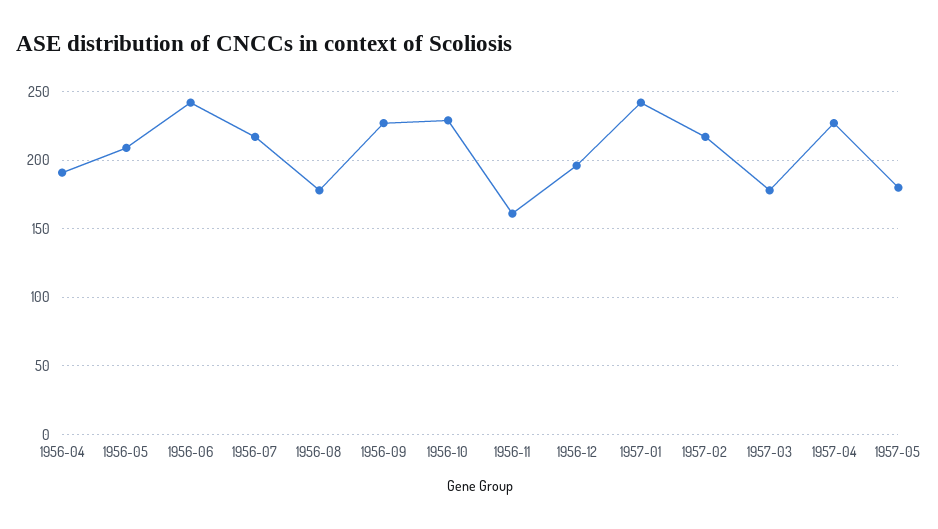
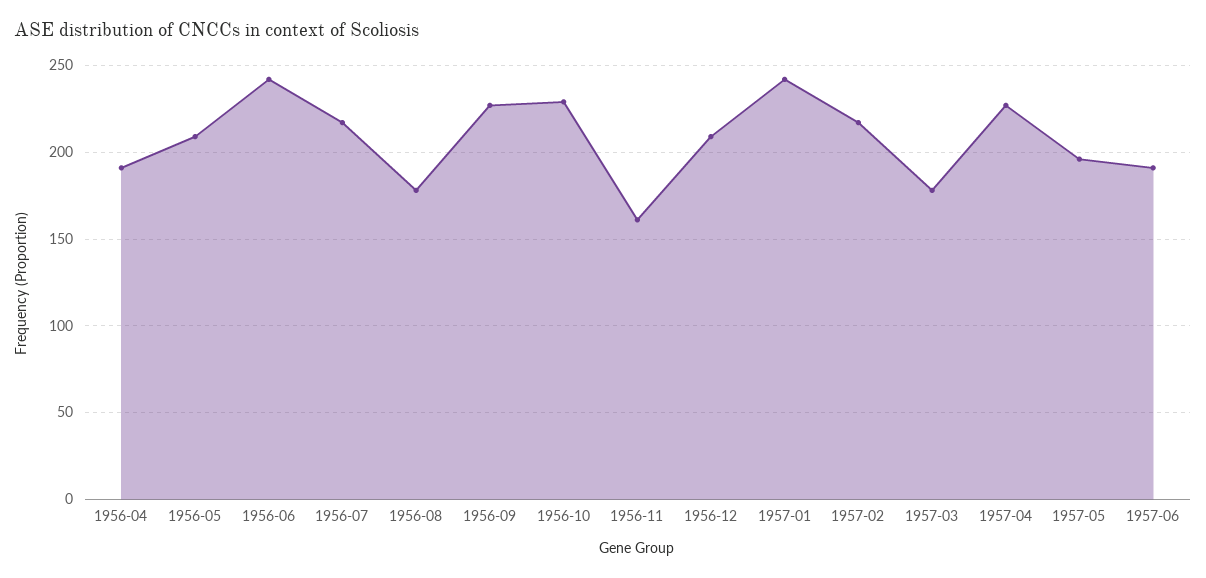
1956-12: 195 -> 210
1957-05: 180 -> 195
1957-06: none -> 190

